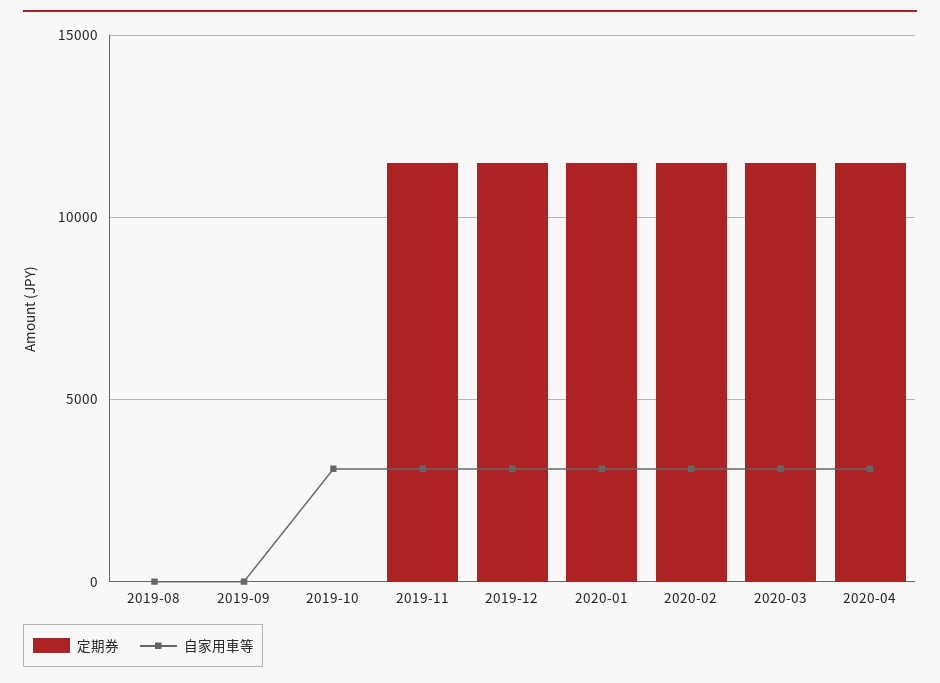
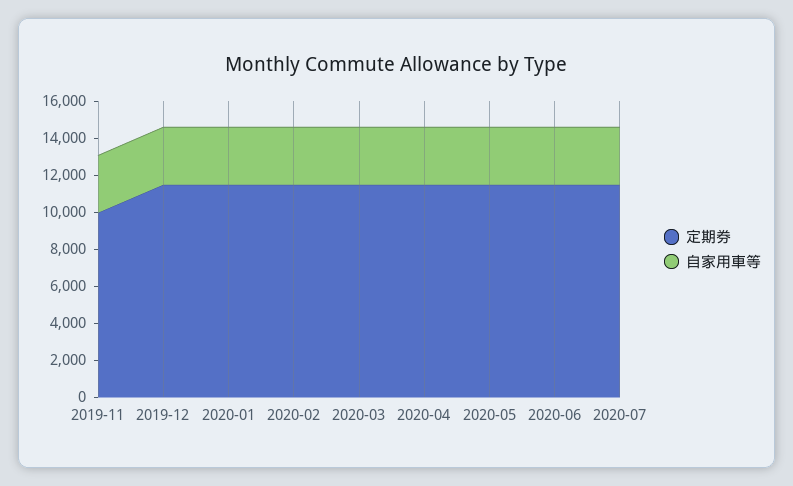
定期券, 2019-08: 0 -> none
自家用車等, 2019-08: 0 -> none
定期券, 2019-09: 0 -> none
自家用車等, 2019-09: 0 -> none
定期券, 2019-10: 0 -> none
自家用車等, 2019-10: 3000 -> none
定期券, 2019-11: 11500 -> 10000
定期券, 2020-05: none -> 11500
自家用車等, 2020-05: none -> 3000
定期券, 2020-06: none -> 11500
自家用車等, 2020-06: none -> 3000
定期券, 2020-07: none -> 11500
自家用車等, 2020-07: none -> 3000

